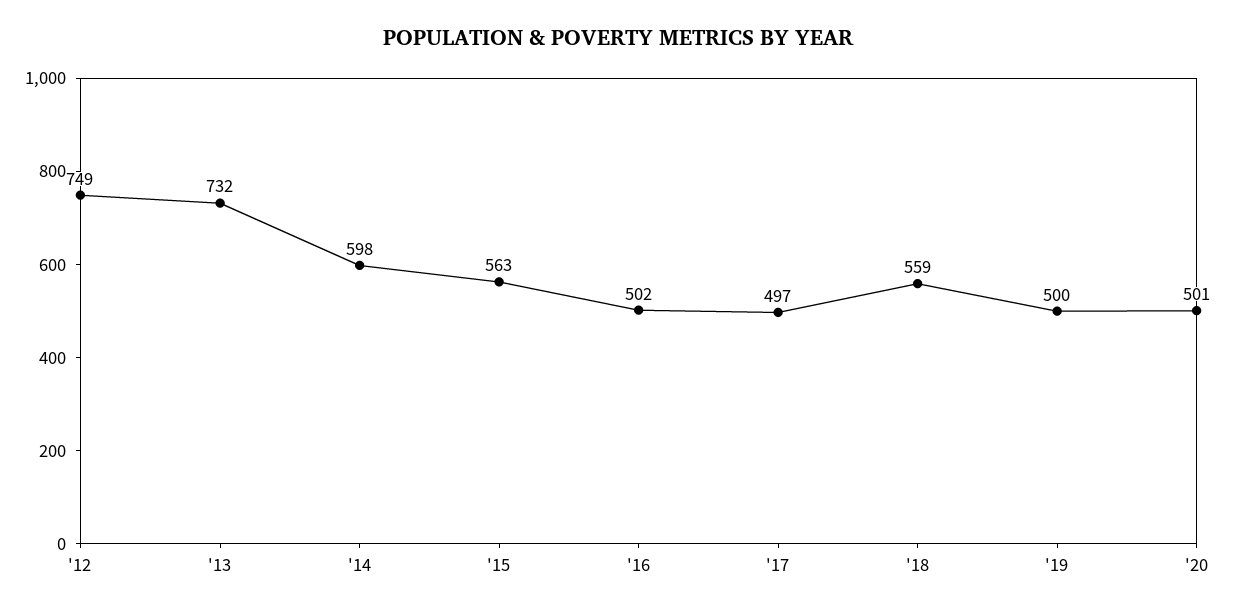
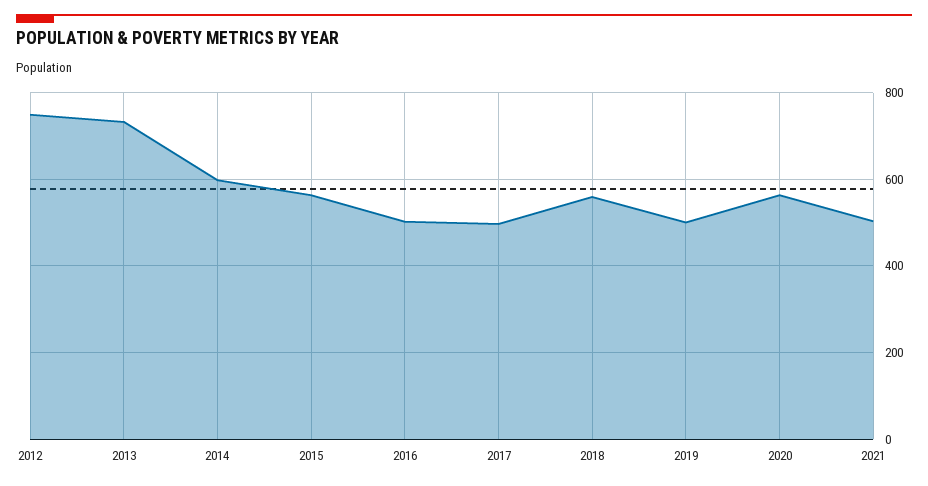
'20: 501 -> 560
2021: none -> 500

